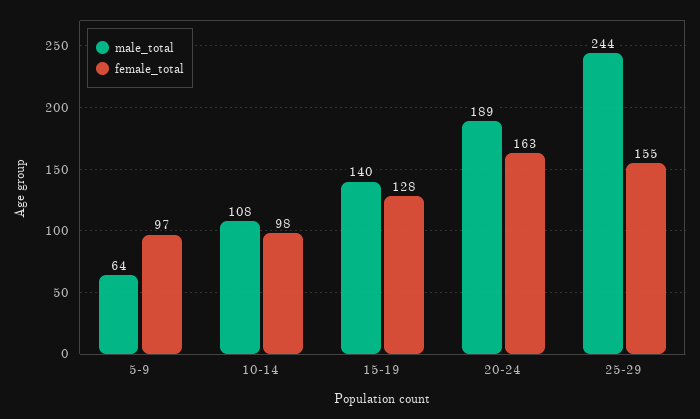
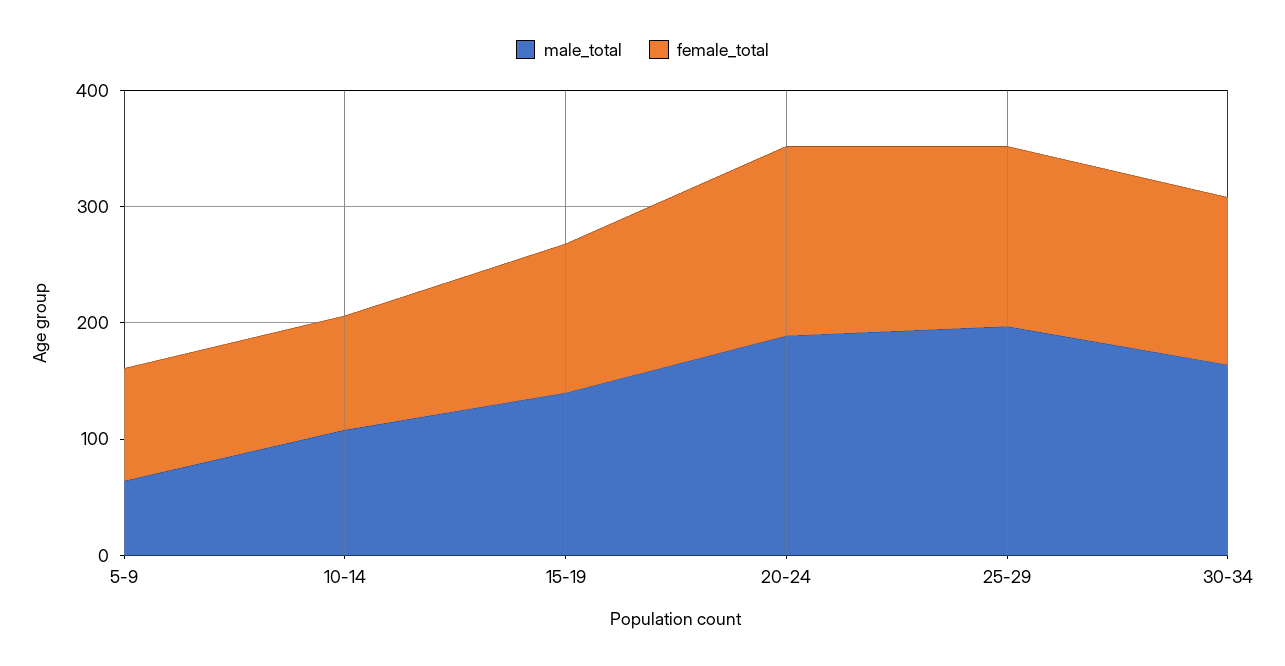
male_total, 25-29: 244 -> 200
male_total, 30-34: none -> 160
female_total, 30-34: none -> 140

